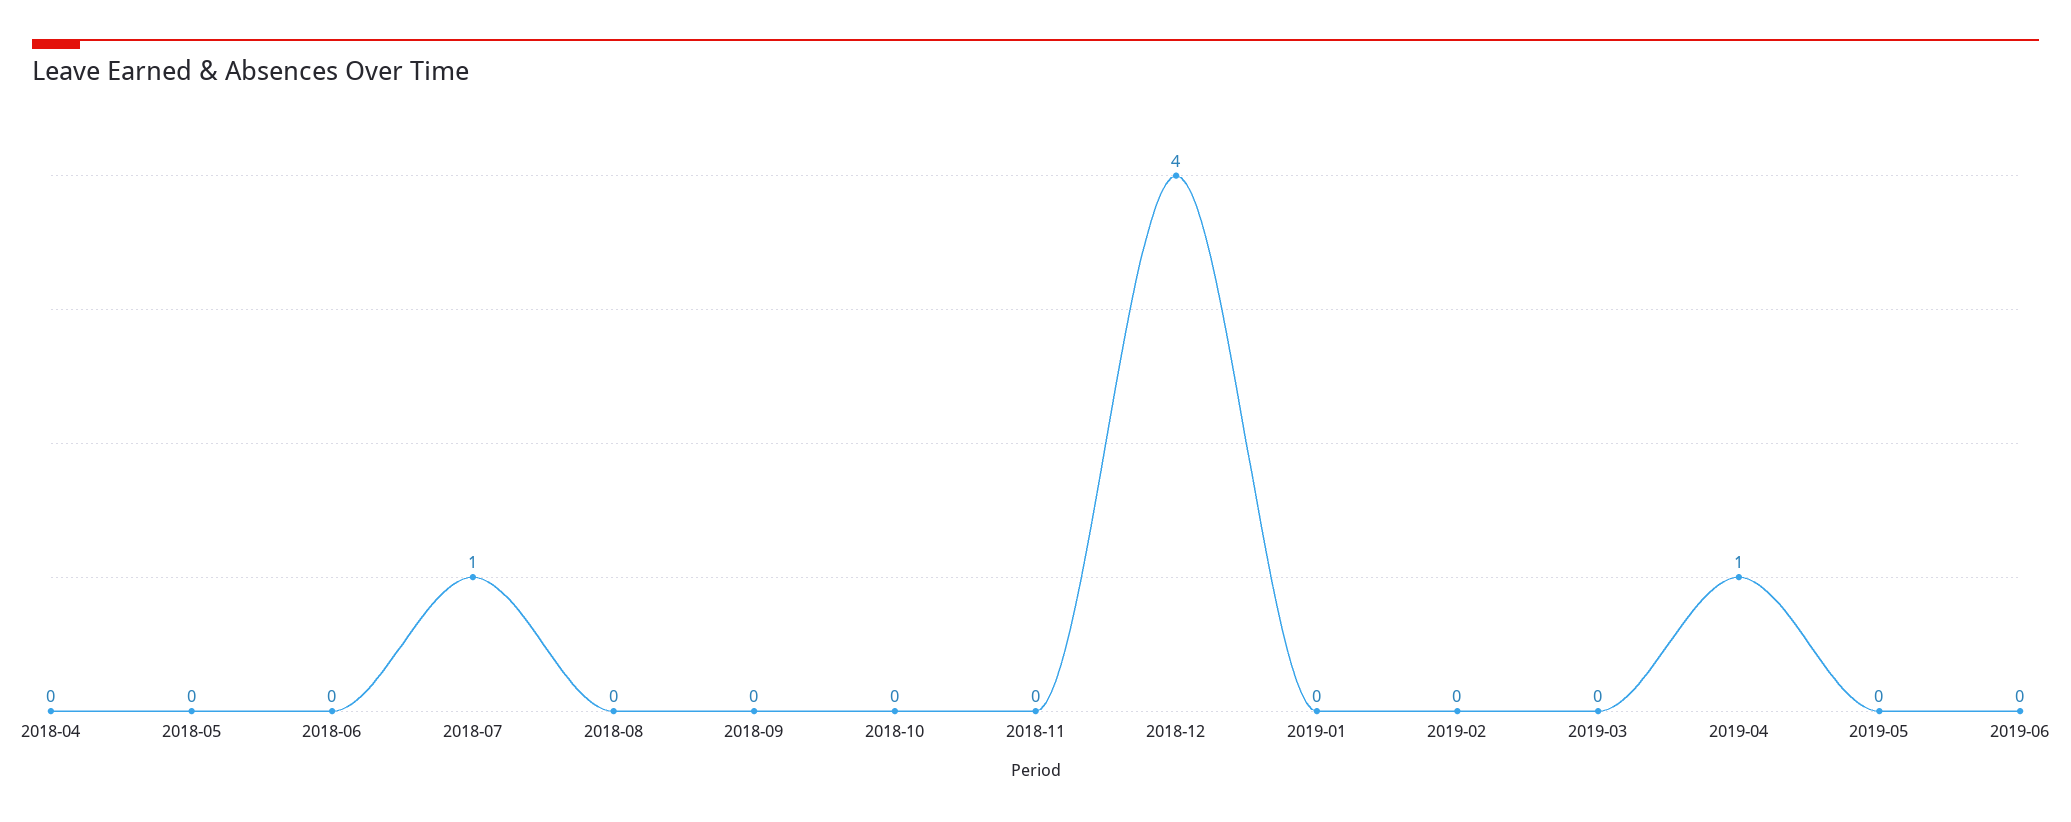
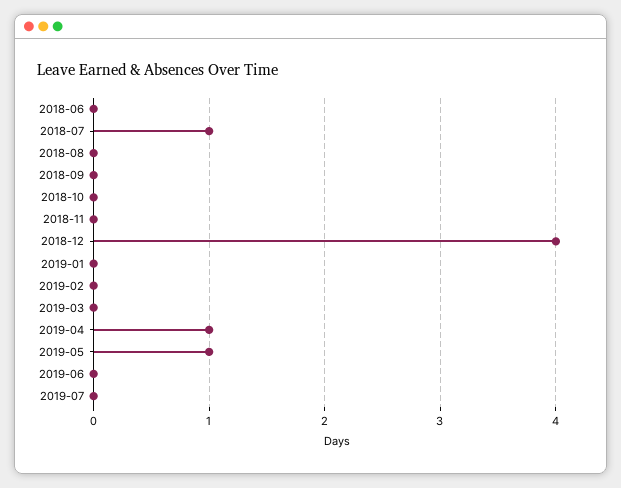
2018-04: 0 -> none
2018-05: 0 -> none
2019-05: 0 -> 1
2019-07: none -> 0

